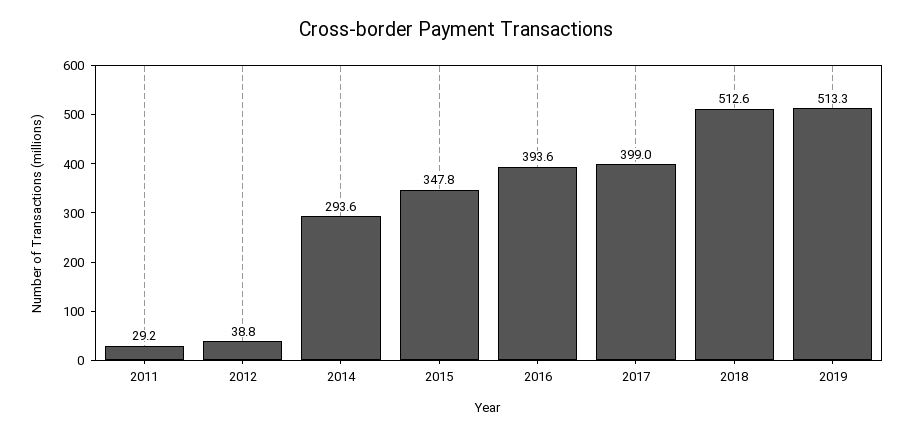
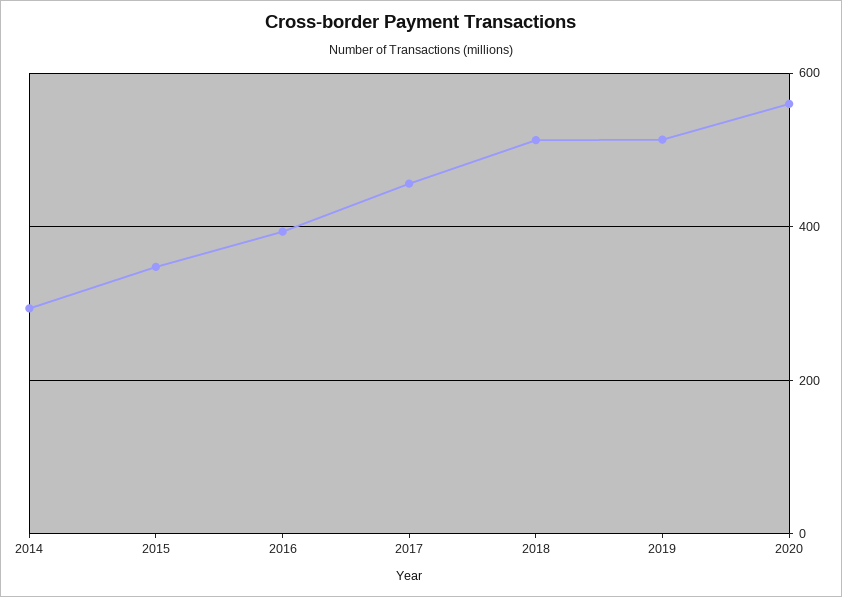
2011: 29.2 -> none
2012: 38.8 -> none
2017: 399 -> 460
2020: none -> 560

